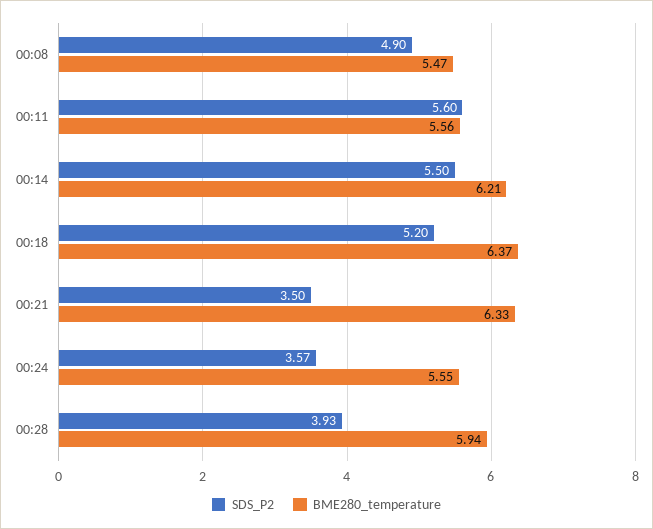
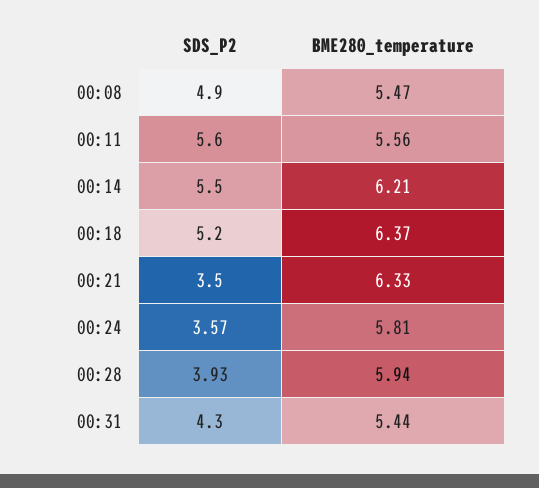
BME280_temperature, 00:24: 5.55 -> 5.81
SDS_P2, 00:31: none -> 4.3
BME280_temperature, 00:31: none -> 5.44

